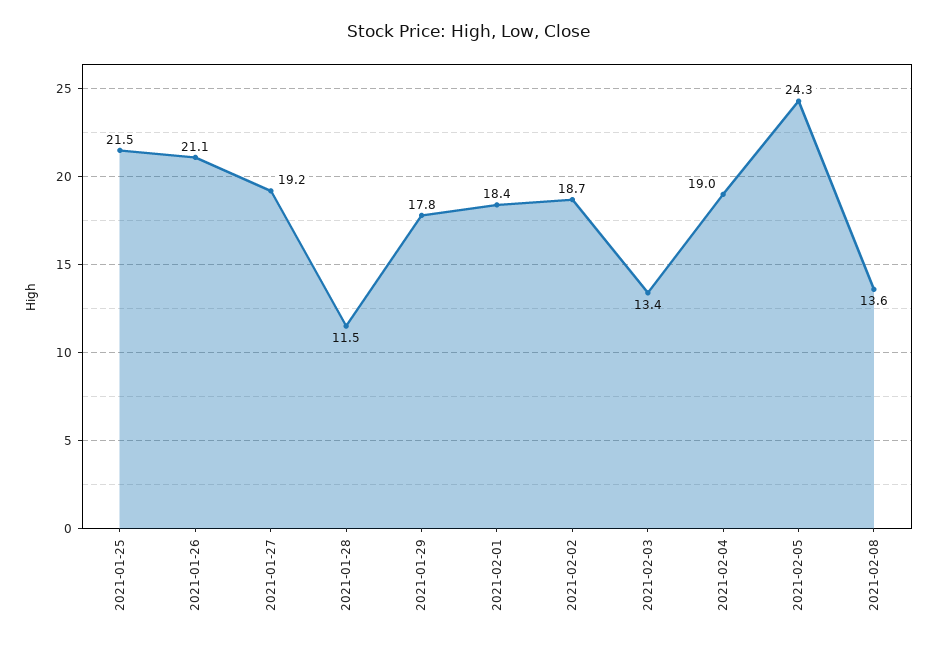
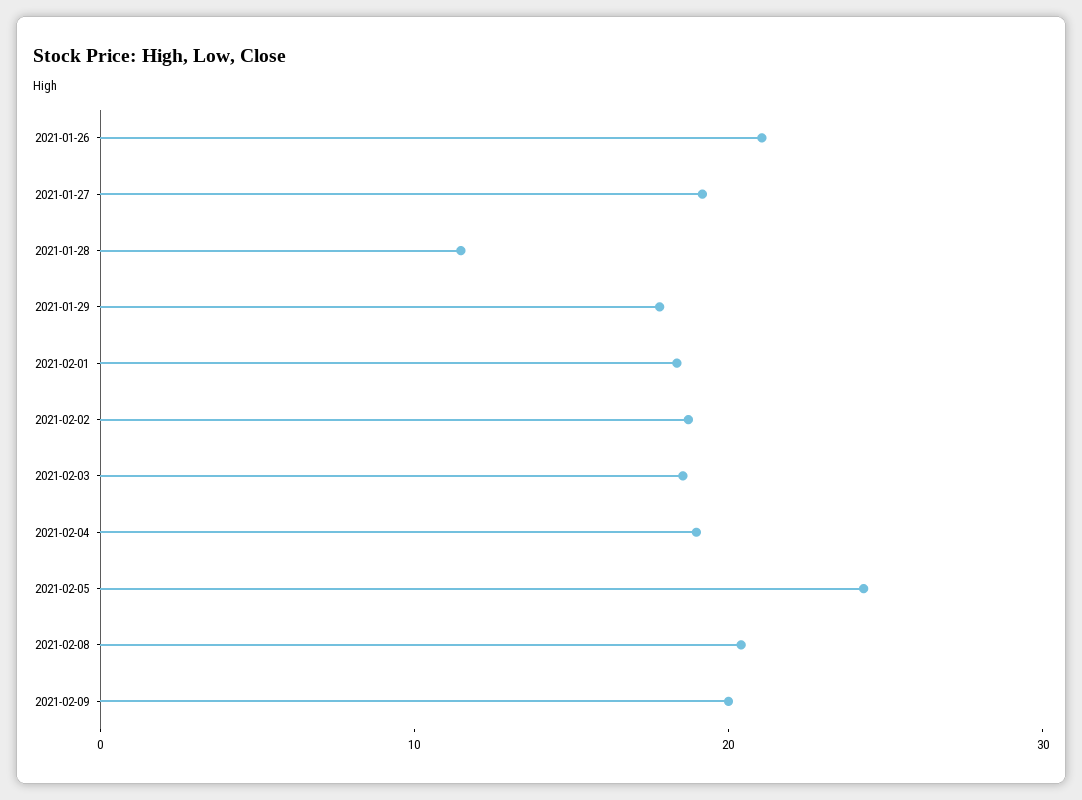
2021-01-25: 21.5 -> none
2021-02-03: 13.4 -> 18
2021-02-08: 13.6 -> 20
2021-02-09: none -> 20

